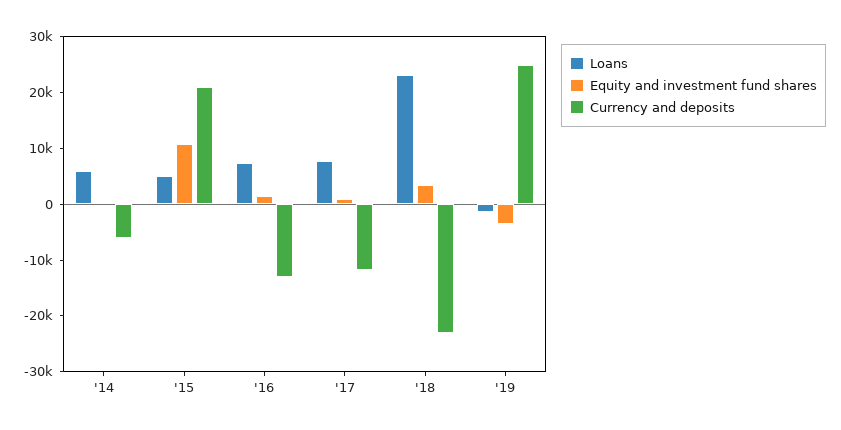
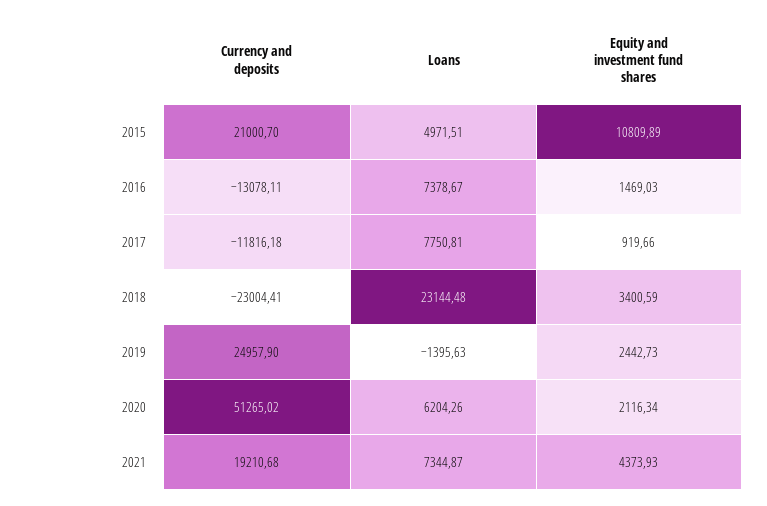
Loans, '14: 6000 -> none
Equity and investment fund shares, '14: 0 -> none
Currency and deposits, '14: -6000 -> none
Equity and investment fund shares, '19: -4000 -> 2442.73
Currency and deposits, 2020: none -> 51265.02
Loans, 2020: none -> 6204.26
Equity and investment fund shares, 2020: none -> 2116.34
Currency and deposits, 2021: none -> 19210.68
Loans, 2021: none -> 7344.87
Equity and investment fund shares, 2021: none -> 4373.93

